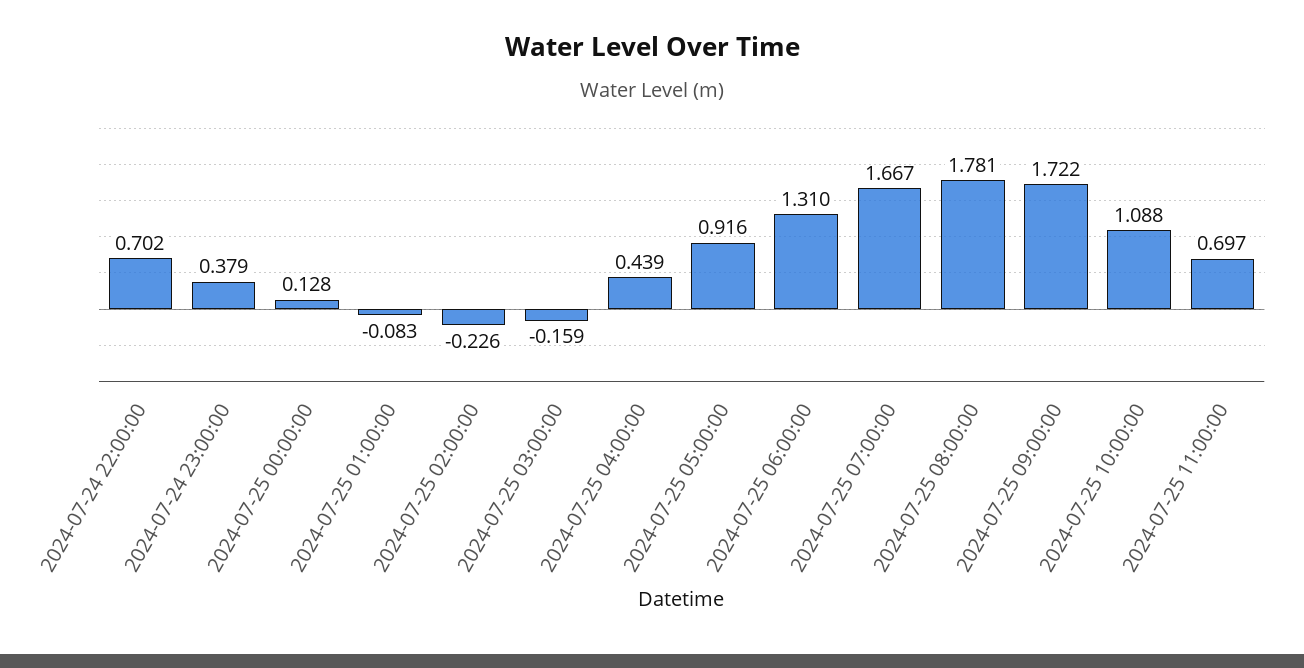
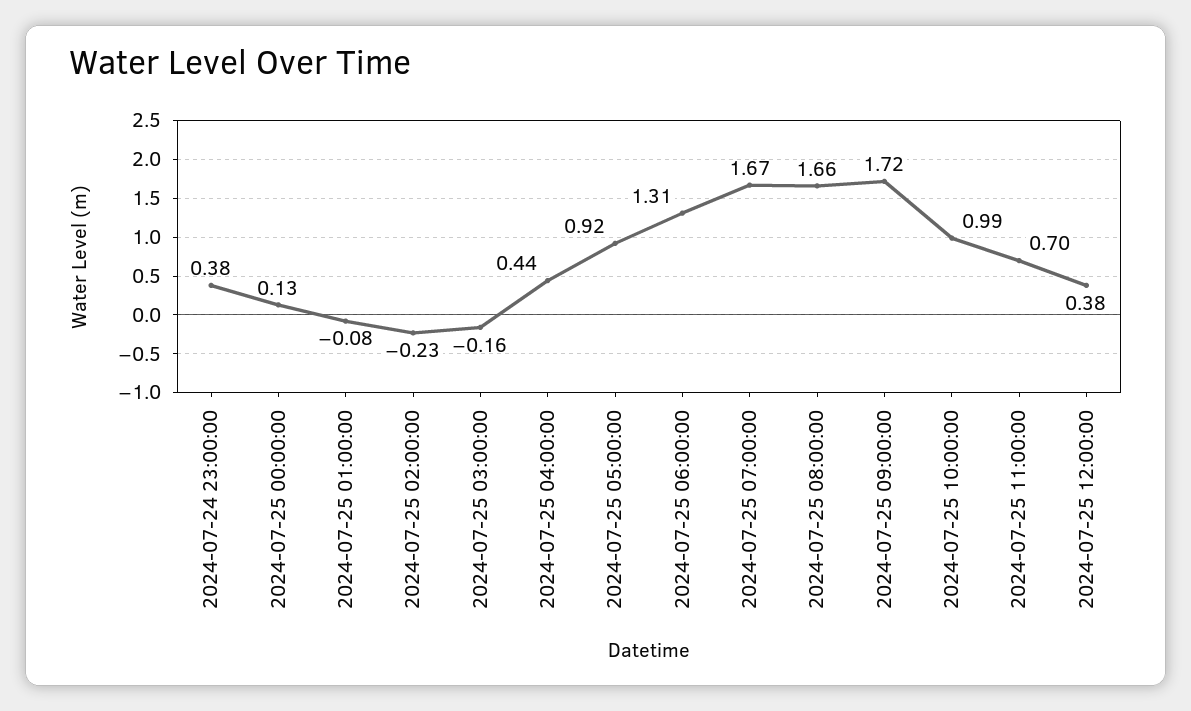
2024-07-24 22:00:00: 0.702 -> none
2024-07-25 08:00:00: 1.781 -> 1.66
2024-07-25 10:00:00: 1.088 -> 0.99
2024-07-25 12:00:00: none -> 0.38

